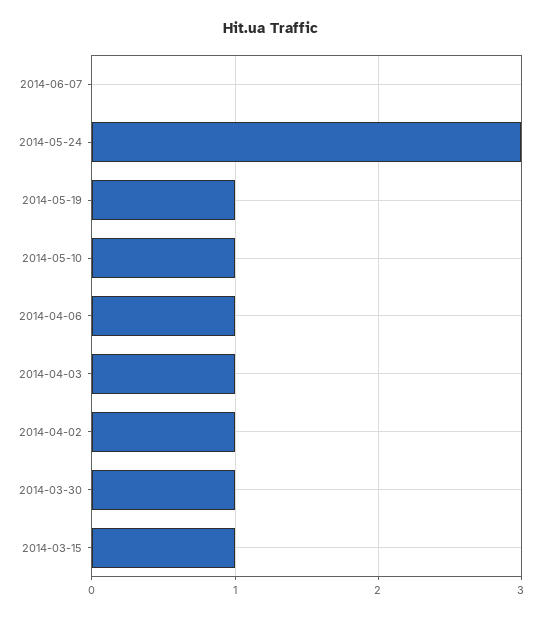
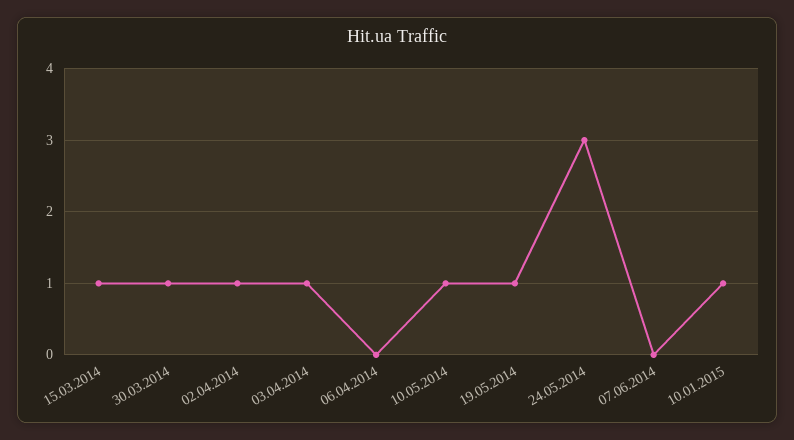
2014-04-06: 1 -> 0
10.01.2015: none -> 1

